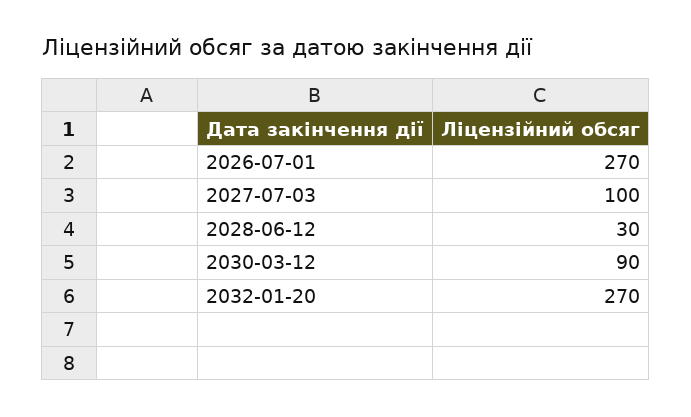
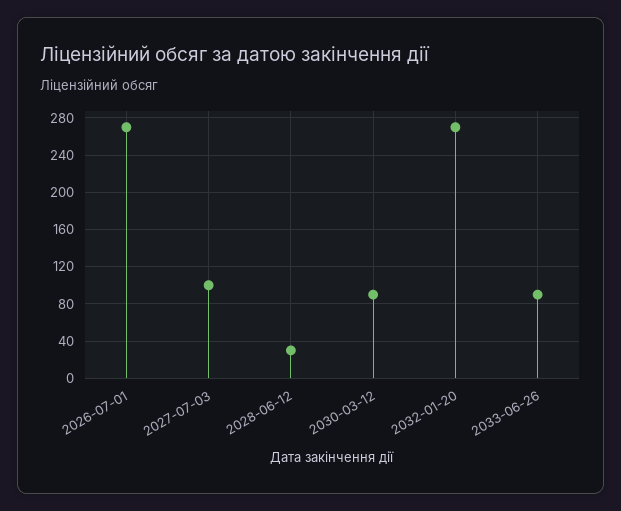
2033-06-26: none -> 90

